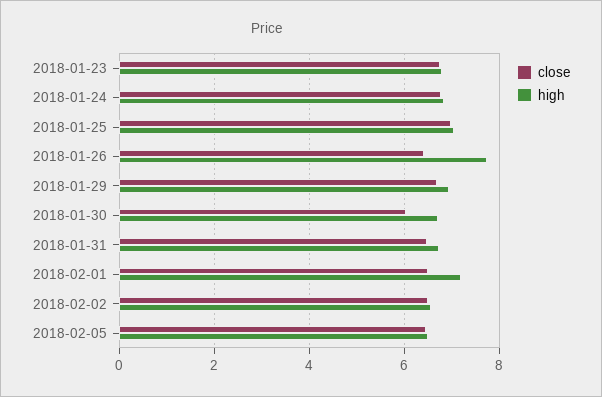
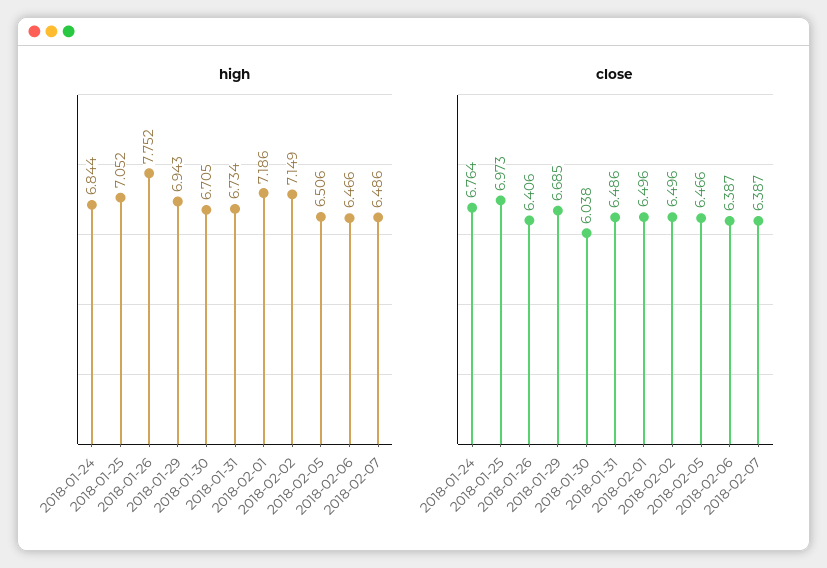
close, 2018-01-23: 6.8 -> none
high, 2018-01-23: 6.8 -> none
high, 2018-02-02: 6.6 -> 7.149
high, 2018-02-06: none -> 6.466
high, 2018-02-07: none -> 6.486
close, 2018-02-06: none -> 6.387
close, 2018-02-07: none -> 6.387

